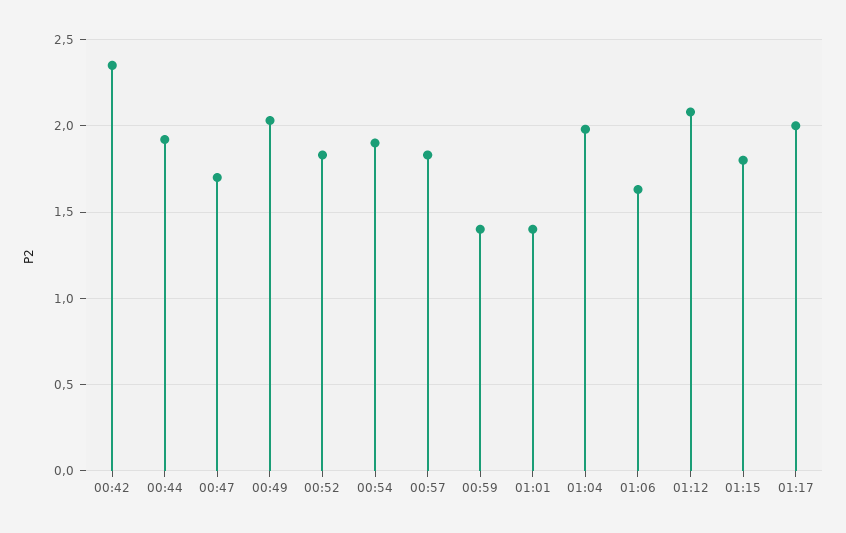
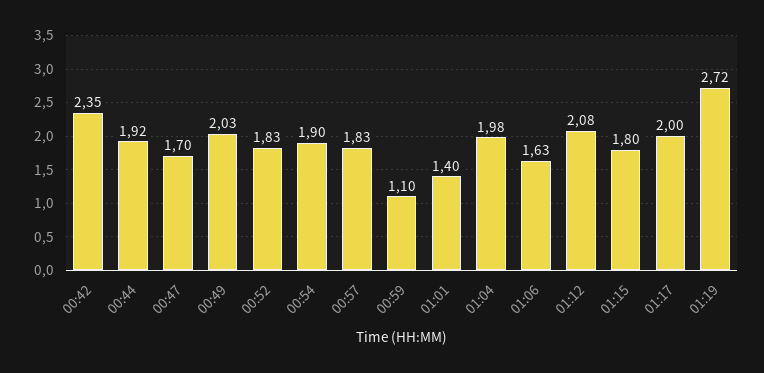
00:59: 1.4 -> 1.1
01:19: none -> 2.72

